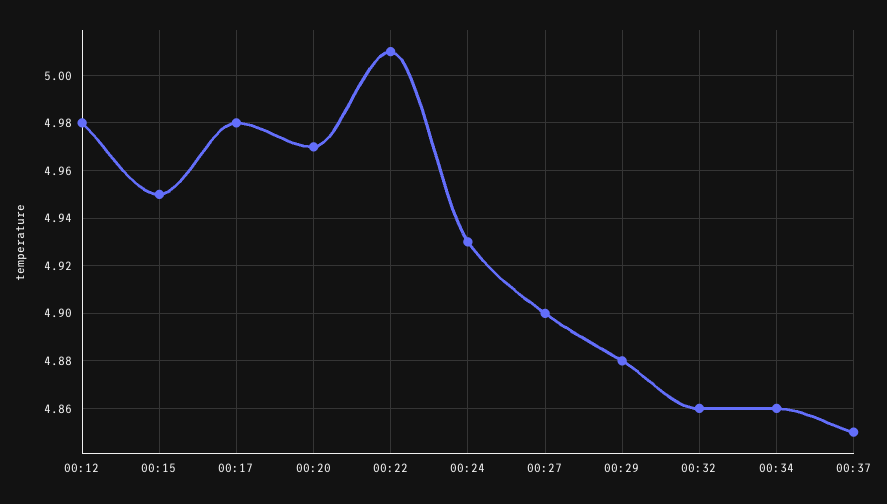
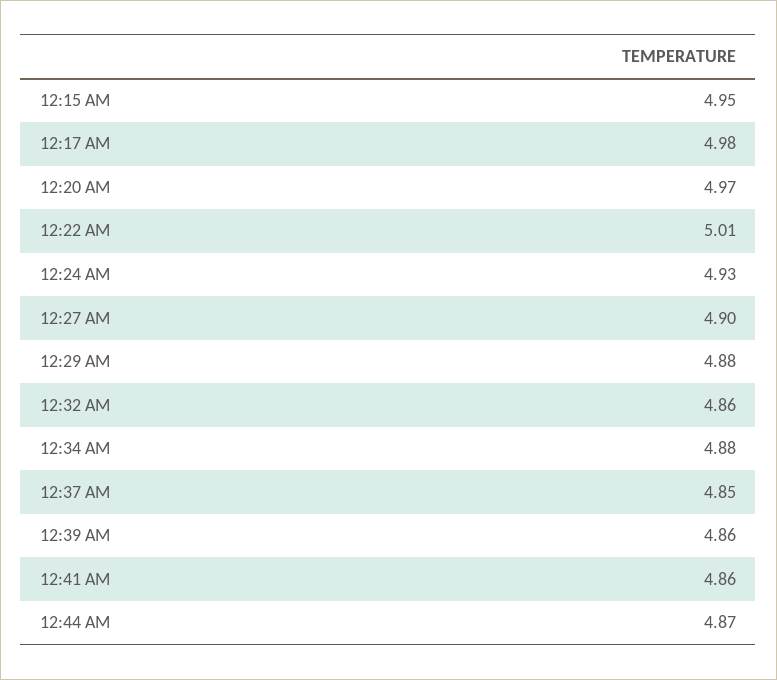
00:12: 4.98 -> none
00:34: 4.86 -> 4.88
12:39 AM: none -> 4.86
12:41 AM: none -> 4.86
12:44 AM: none -> 4.87

